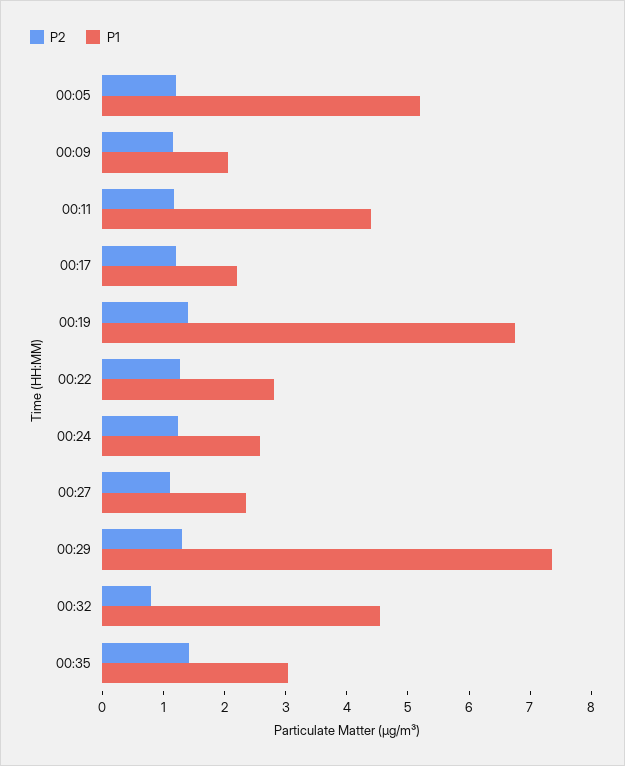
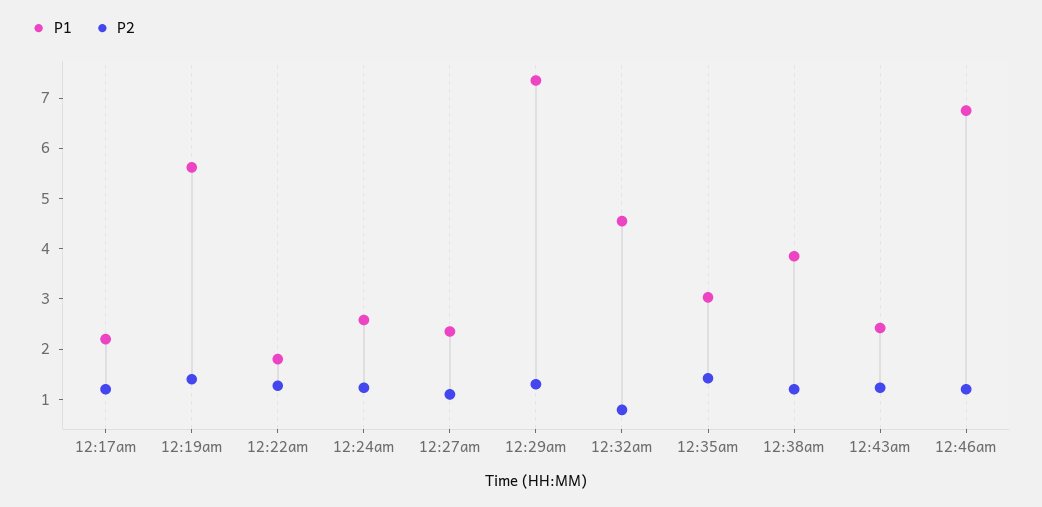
P2, 00:05: 1.2 -> none
P1, 00:05: 5.2 -> none
P2, 00:09: 1.2 -> none
P1, 00:09: 2 -> none
P2, 00:11: 1.2 -> none
P1, 00:11: 4.4 -> none
P1, 00:19: 6.8 -> 5.6
P1, 00:22: 2.8 -> 1.8
P1, 12:38am: none -> 3.8
P2, 12:38am: none -> 1.2
P1, 12:43am: none -> 2.4
P2, 12:43am: none -> 1.2
P1, 12:46am: none -> 6.8
P2, 12:46am: none -> 1.2

